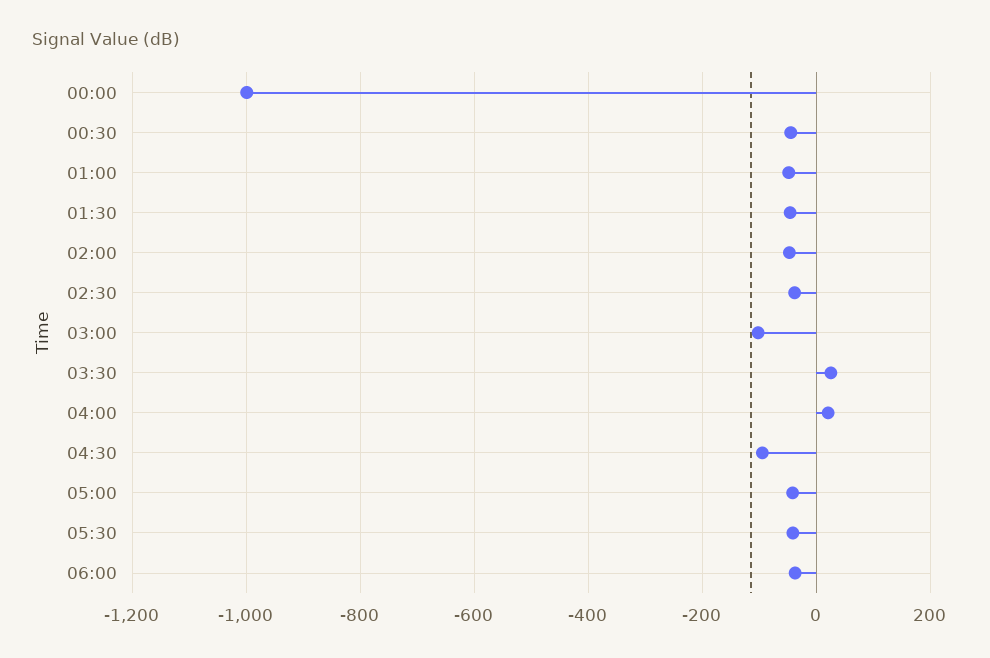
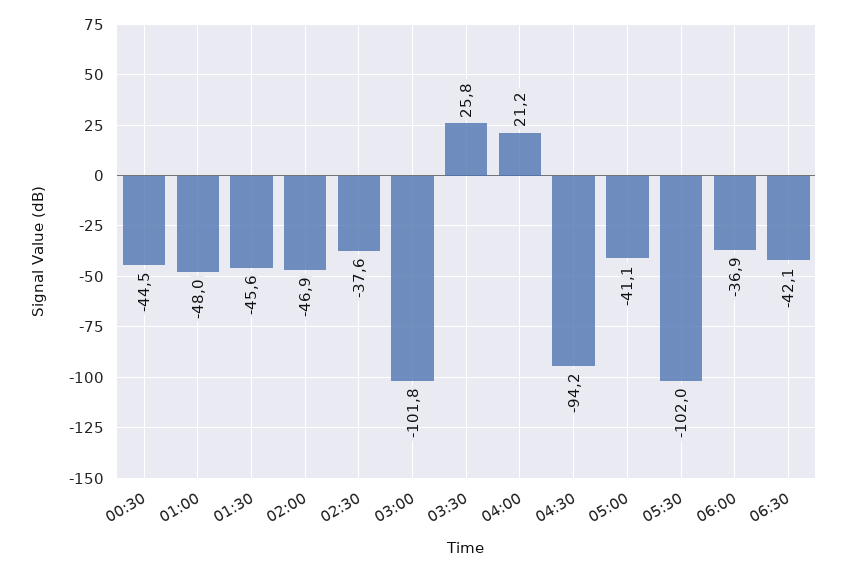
00:00: -1000 -> none
05:30: -40 -> -102
06:30: none -> -42.1

